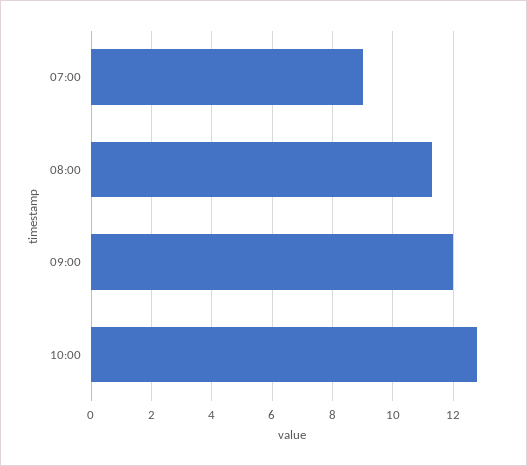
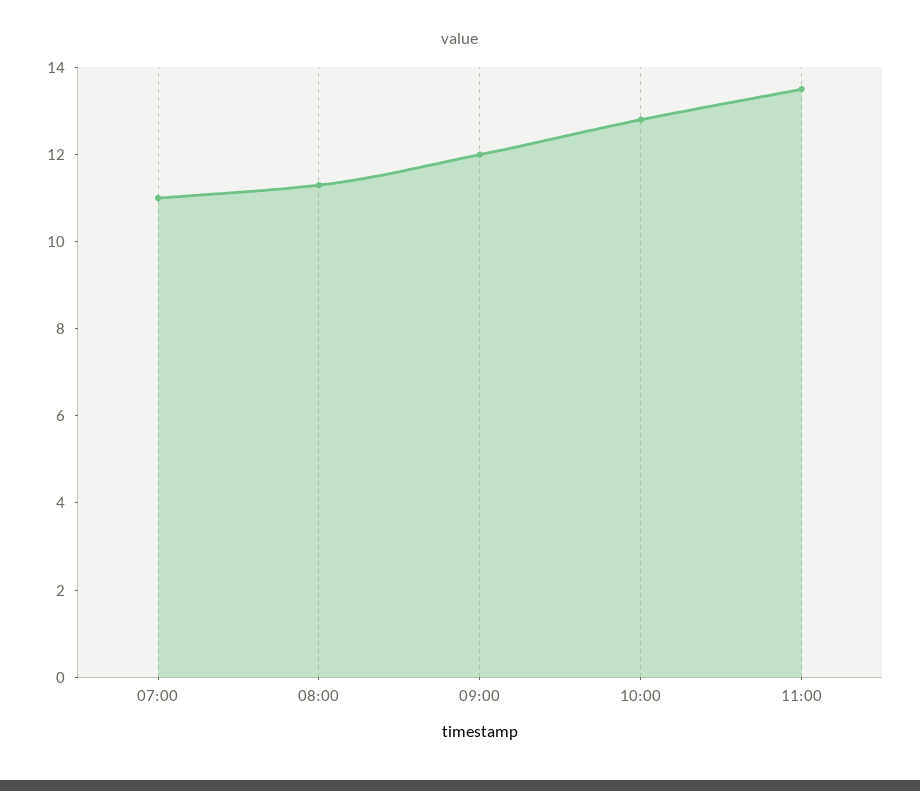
07:00: 9 -> 11
11:00: none -> 13.5

